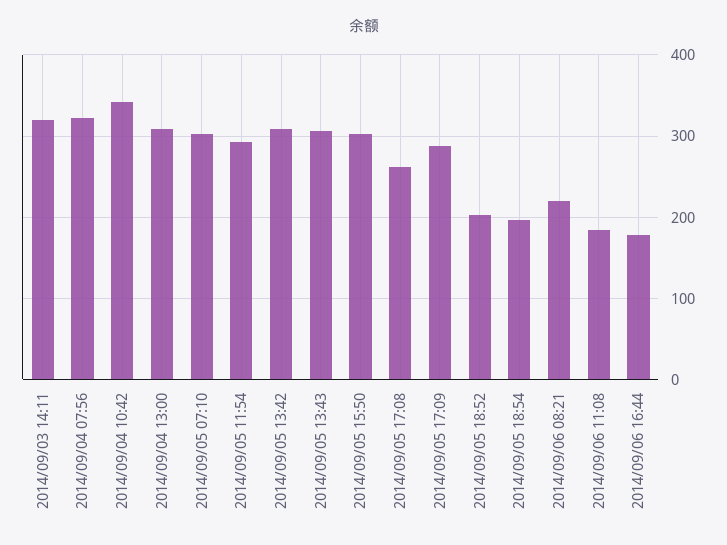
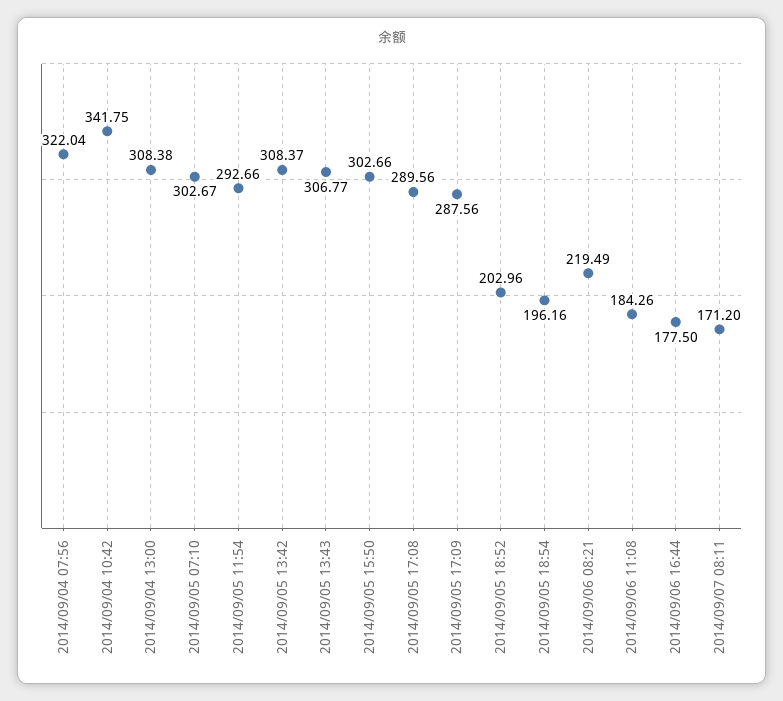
2014/09/03 14:11: 320 -> none
2014/09/05 17:08: 260 -> 289.56
2014/09/07 08:11: none -> 171.2

